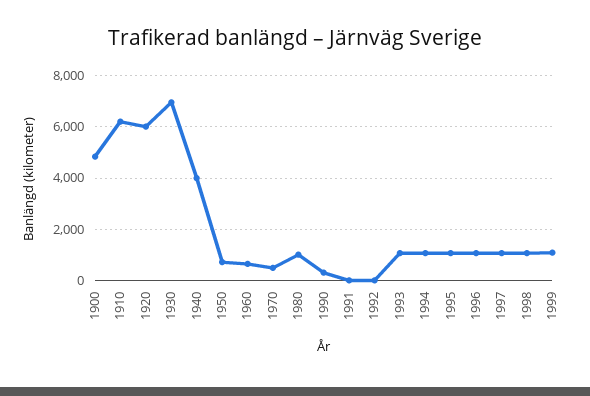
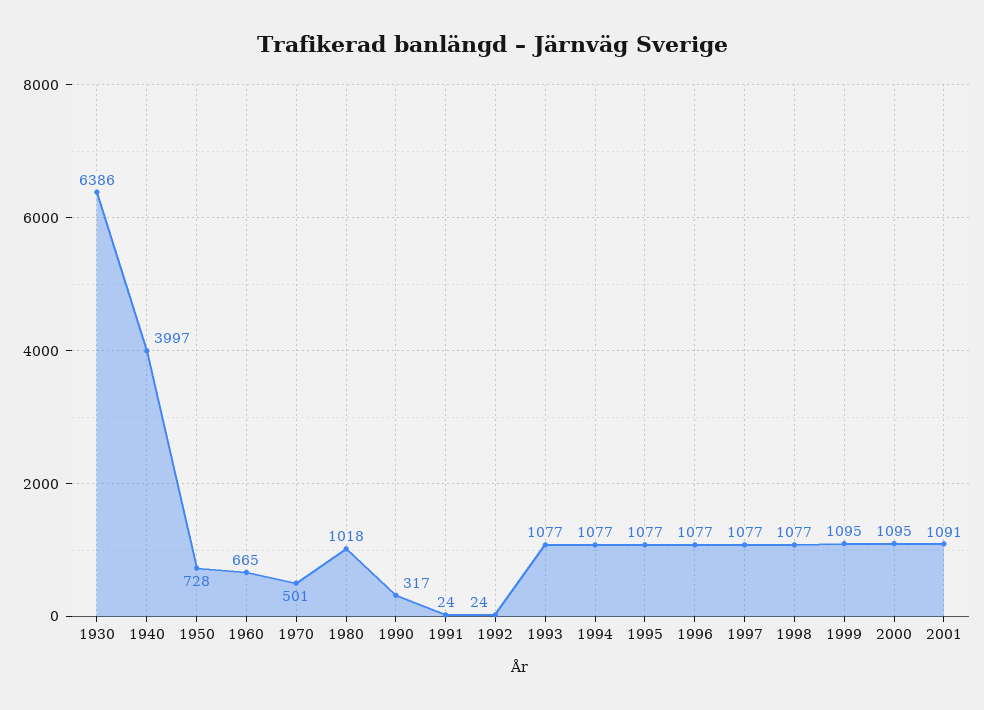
1900: 4750 -> none
1910: 6250 -> none
1920: 6000 -> none
1930: 7000 -> 6386
2000: none -> 1095
2001: none -> 1091

